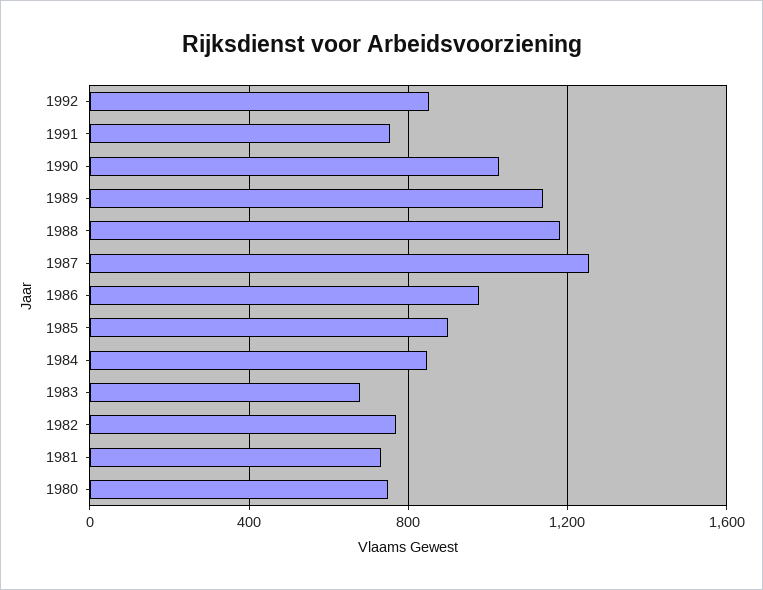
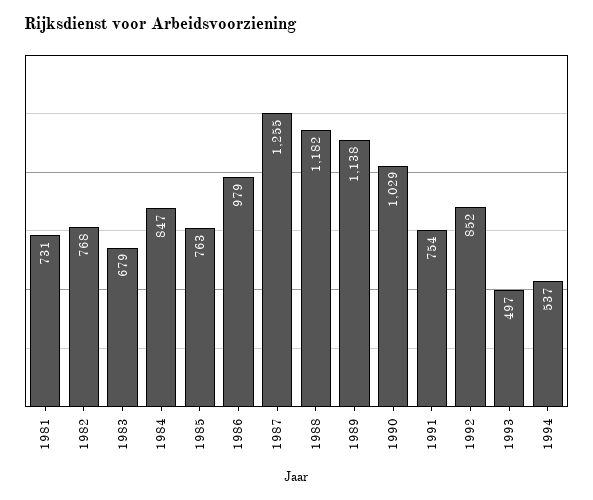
1985: 900 -> 763
1980: 750 -> none
1993: none -> 497
1994: none -> 537

